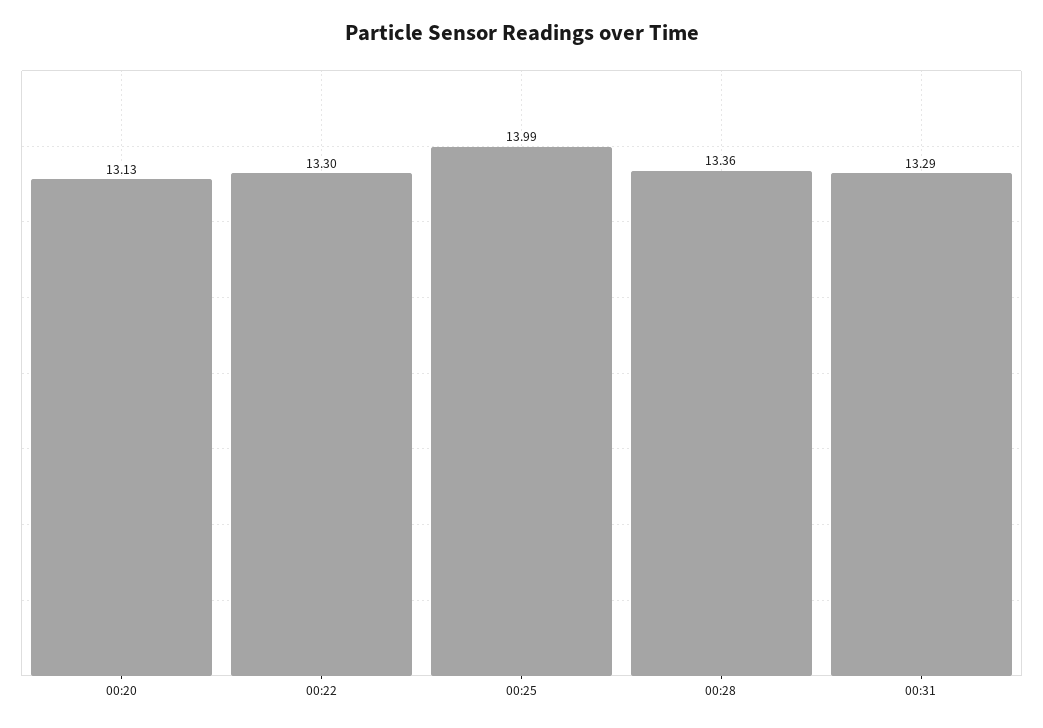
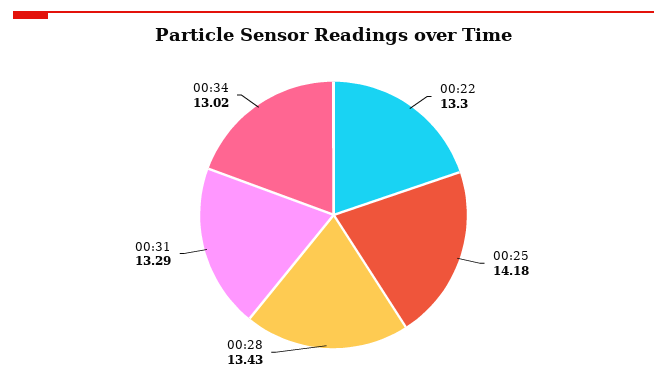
00:20: 13.13 -> none
00:25: 13.99 -> 14.18
00:28: 13.36 -> 13.43
00:34: none -> 13.02

